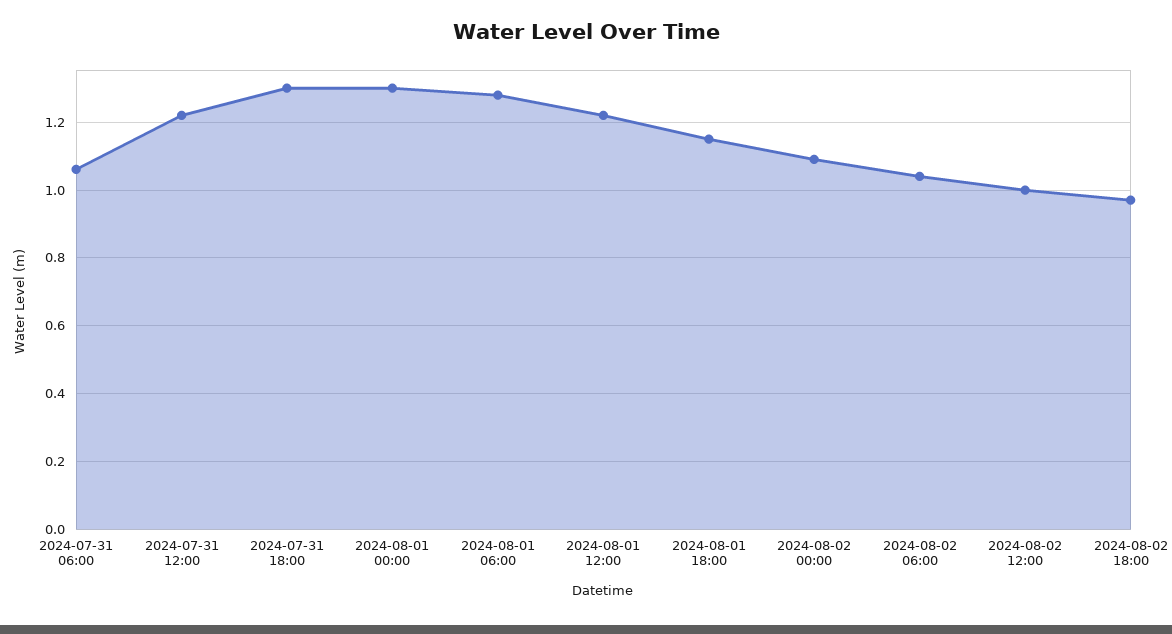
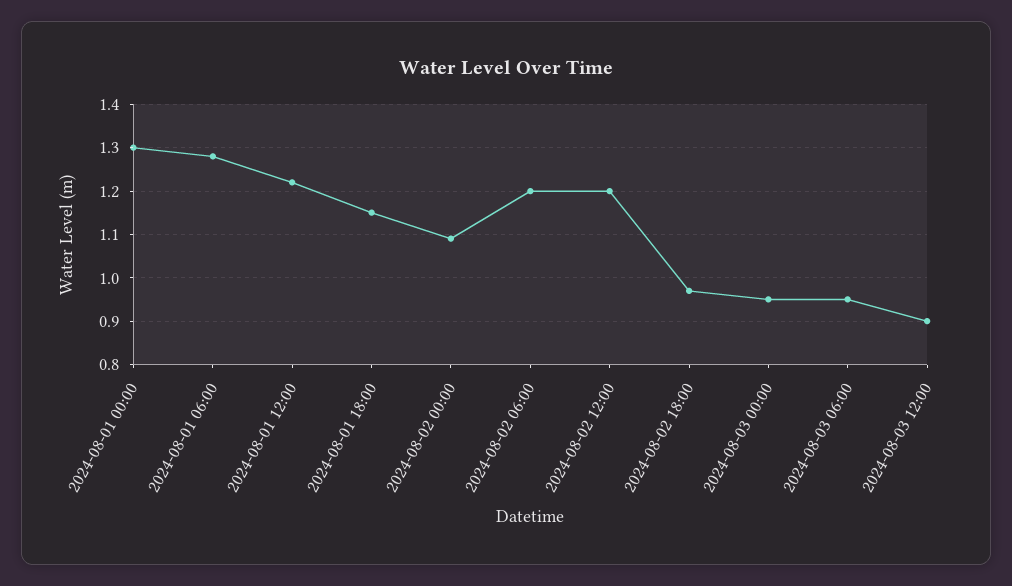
2024-07-31 06:00: 1.06 -> none
2024-07-31 12:00: 1.22 -> none
2024-07-31 18:00: 1.3 -> none
2024-08-02 06:00: 1.04 -> 1.2
2024-08-02 12:00: 1 -> 1.2
2024-08-03 00:00: none -> 0.95
2024-08-03 06:00: none -> 0.95
2024-08-03 12:00: none -> 0.9

